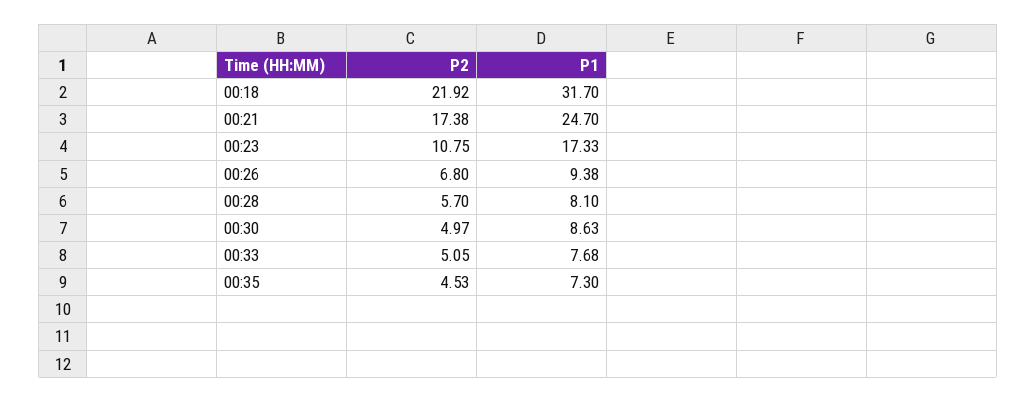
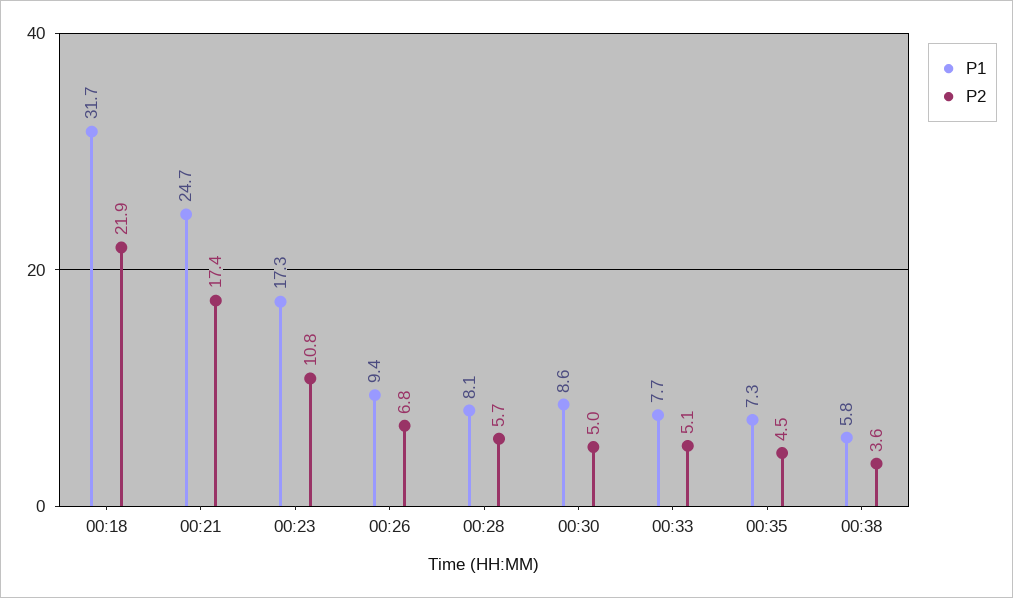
P1, 00:38: none -> 5.8
P2, 00:38: none -> 3.6

